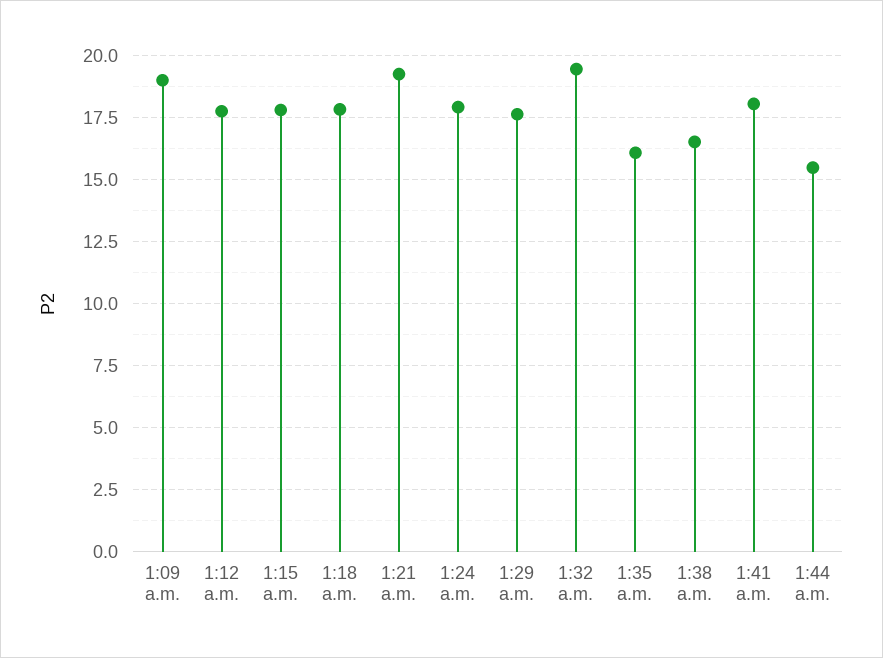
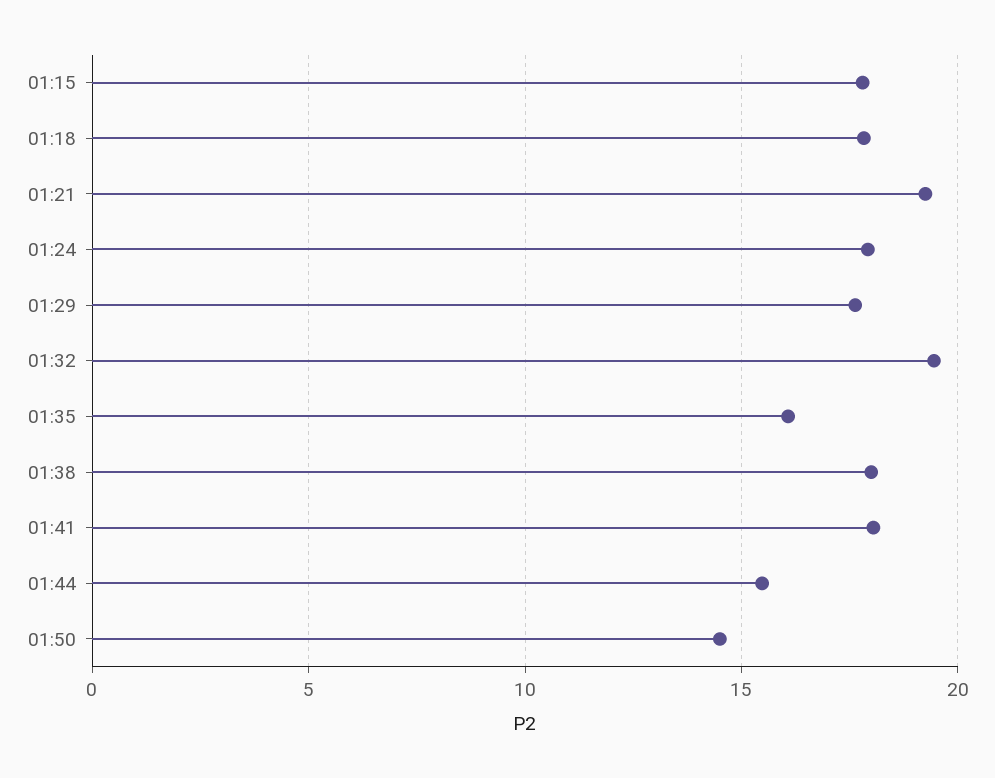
1:09 a.m.: 19 -> none
1:12 a.m.: 17.75 -> none
1:38 a.m.: 16.5 -> 18
01:50: none -> 14.5

